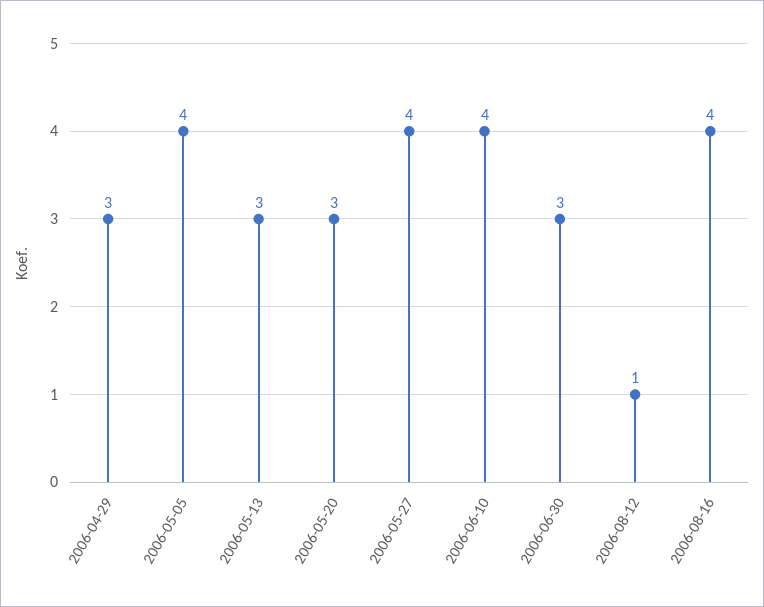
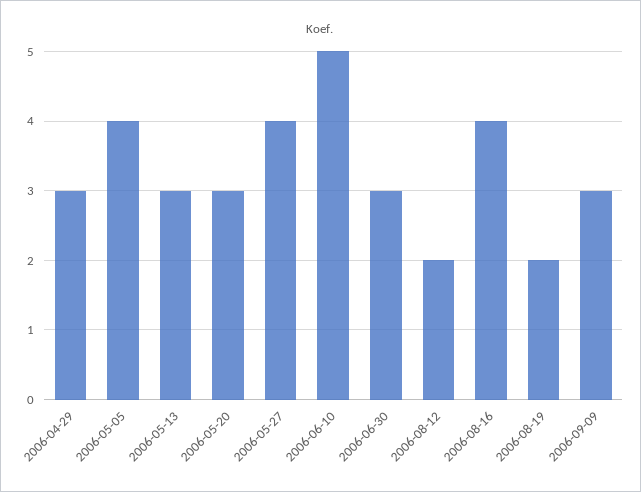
2006-06-10: 4 -> 5
2006-08-12: 1 -> 2
2006-08-19: none -> 2
2006-09-09: none -> 3

